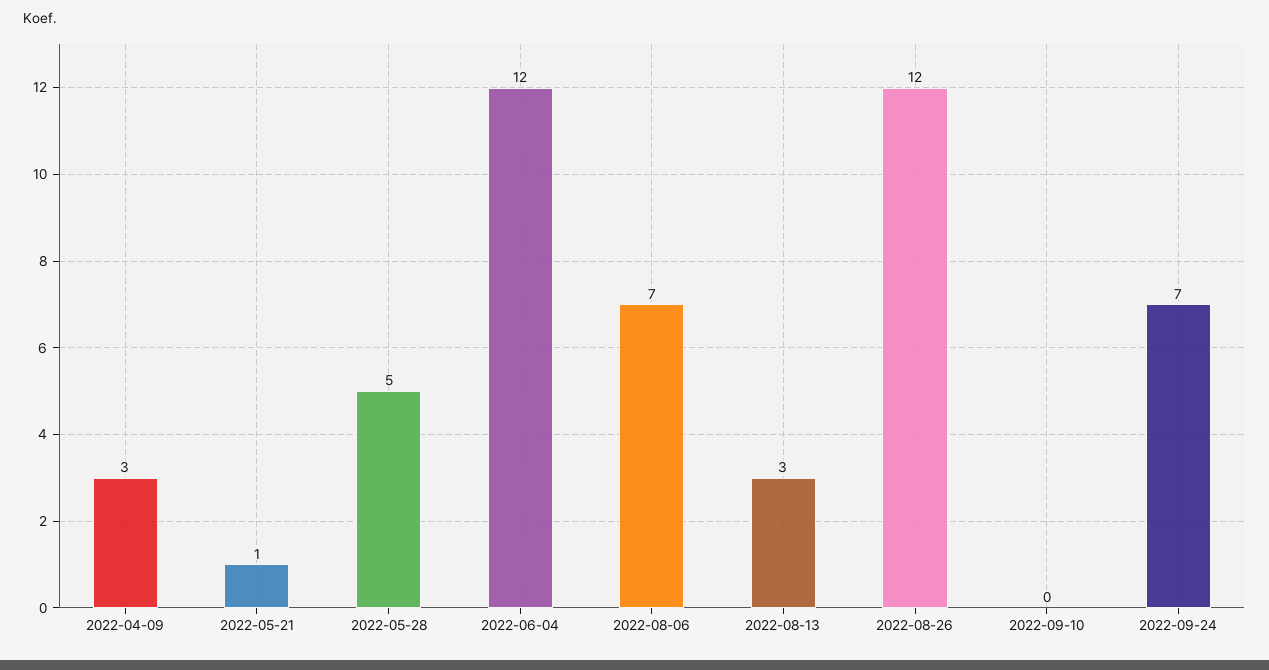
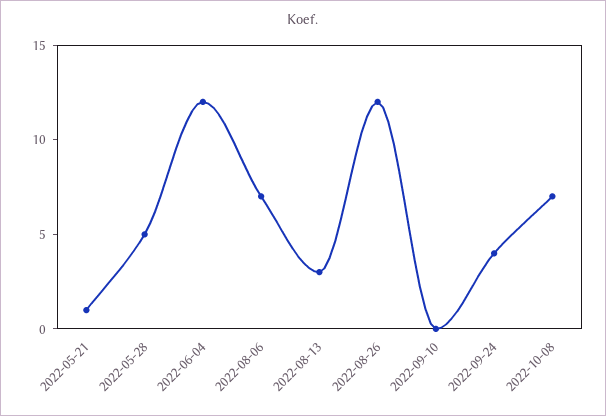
2022-04-09: 3 -> none
2022-09-24: 7 -> 4
2022-10-08: none -> 7

